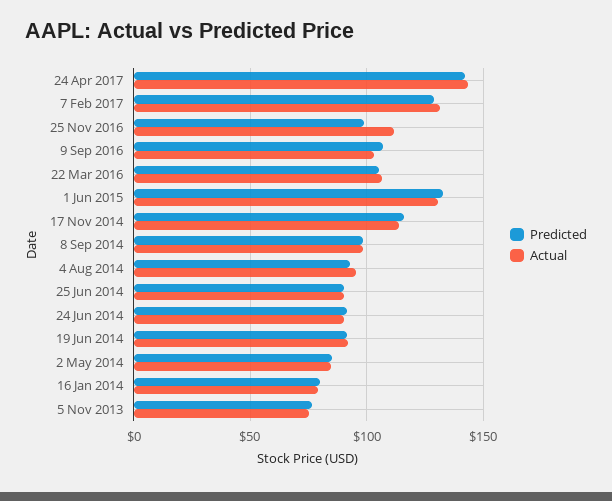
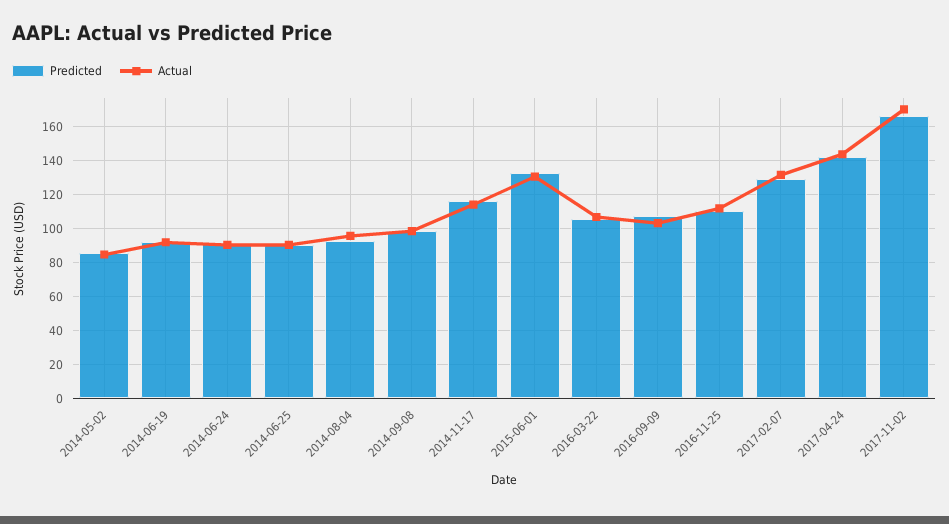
Predicted, 25 Nov 2016: 100 -> 110
Predicted, 16 Jan 2014: 80 -> none
Actual, 16 Jan 2014: 80 -> none
Predicted, 5 Nov 2013: 75 -> none
Actual, 5 Nov 2013: 75 -> none
Predicted, 2017-11-02: none -> 165
Actual, 2017-11-02: none -> 170

